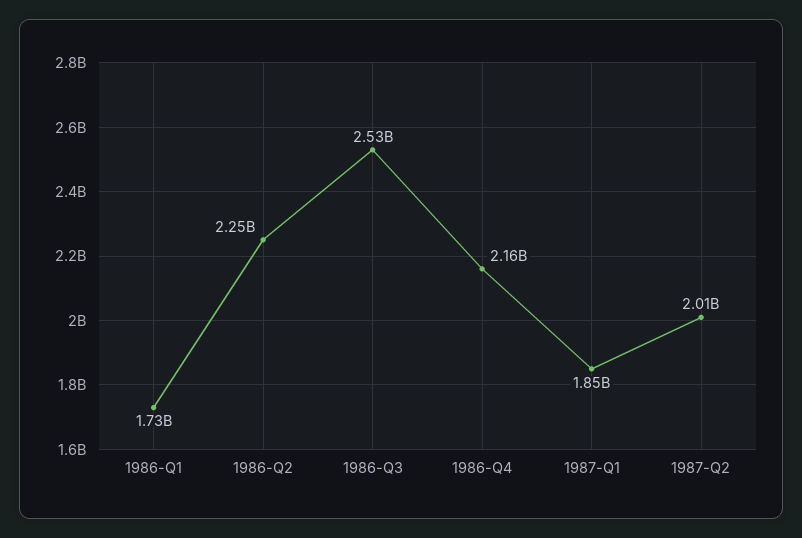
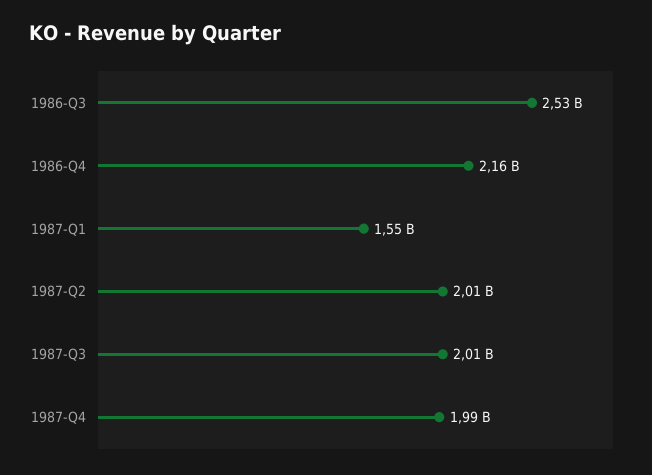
1986-Q1: 1730000000 -> none
1986-Q2: 2250000000 -> none
1987-Q1: 1850000000 -> 1550000000
1987-Q3: none -> 2010000000
1987-Q4: none -> 1990000000

